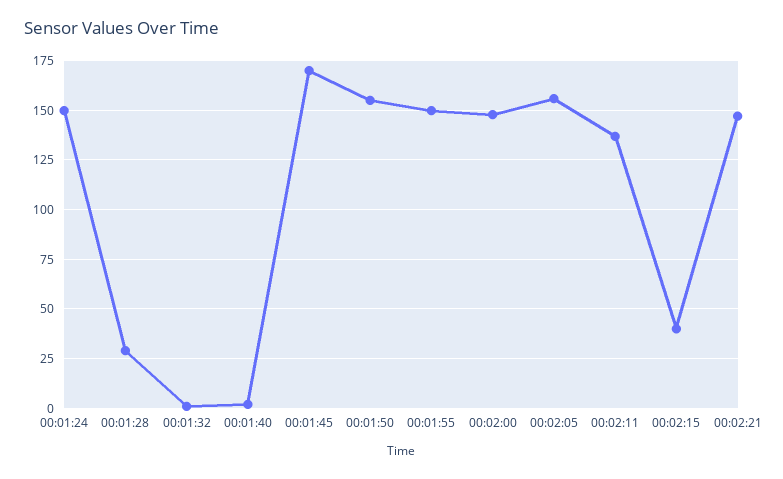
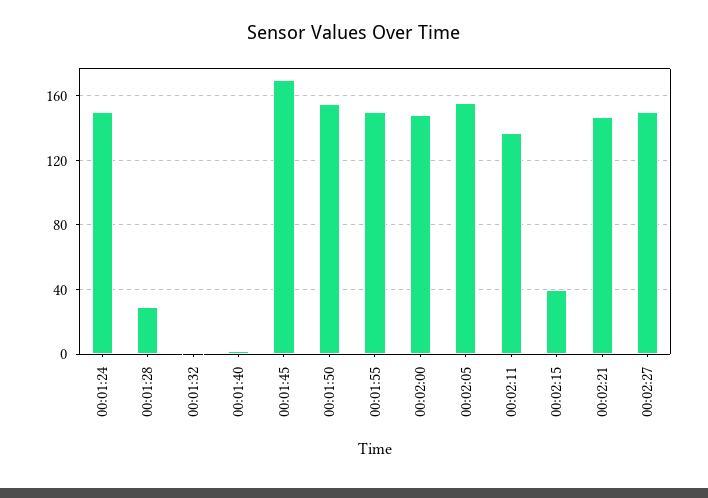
00:02:27: none -> 150

